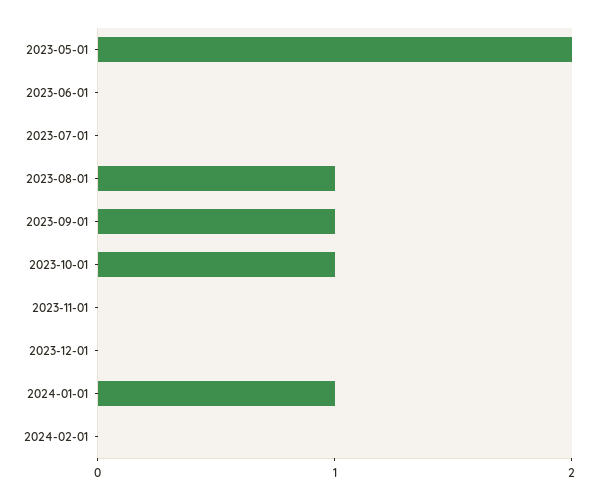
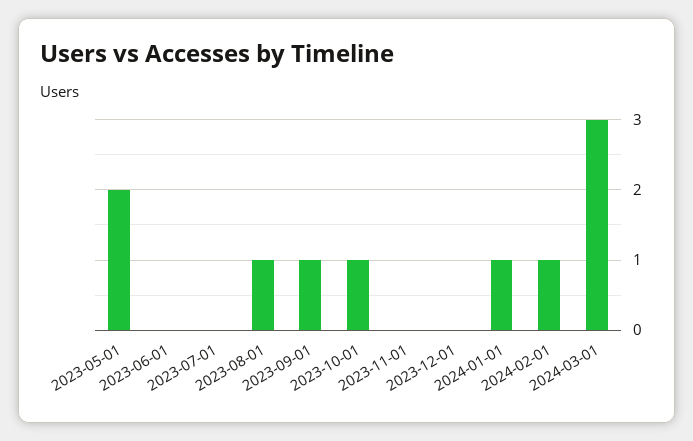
2024-02-01: 0 -> 1
2024-03-01: none -> 3

